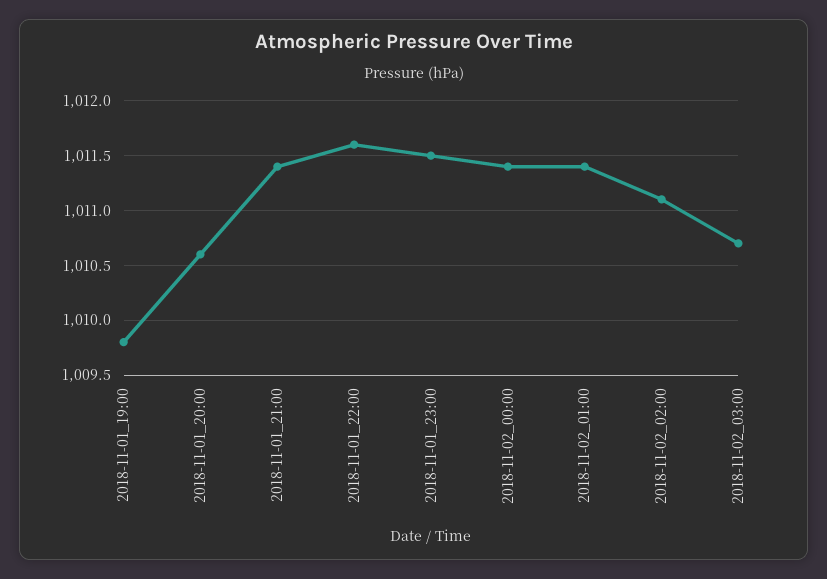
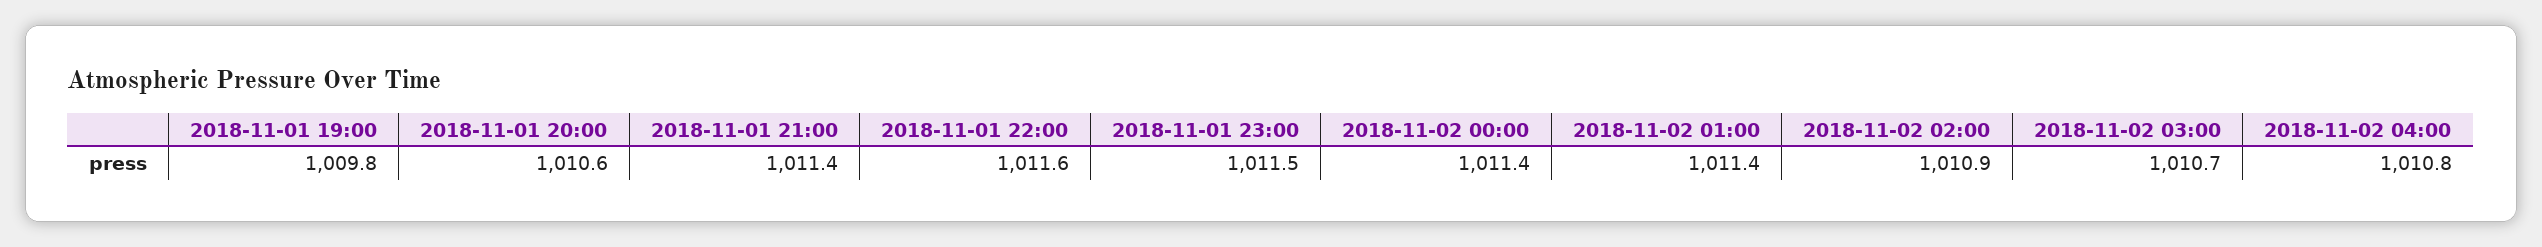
2018-11-02_02:00: 1011.1 -> 1010.9
2018-11-02 04:00: none -> 1010.8

